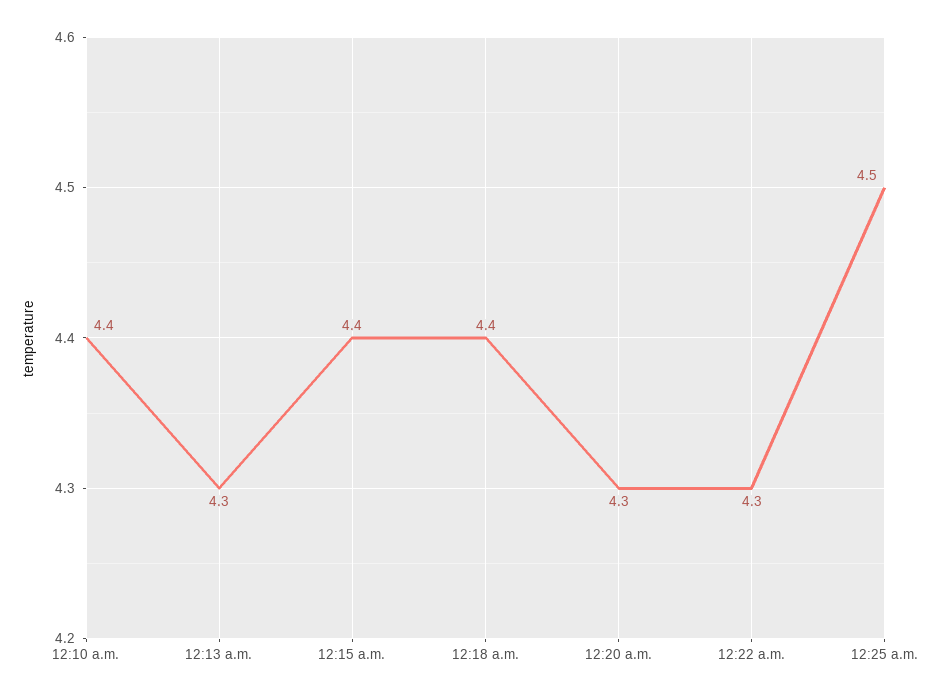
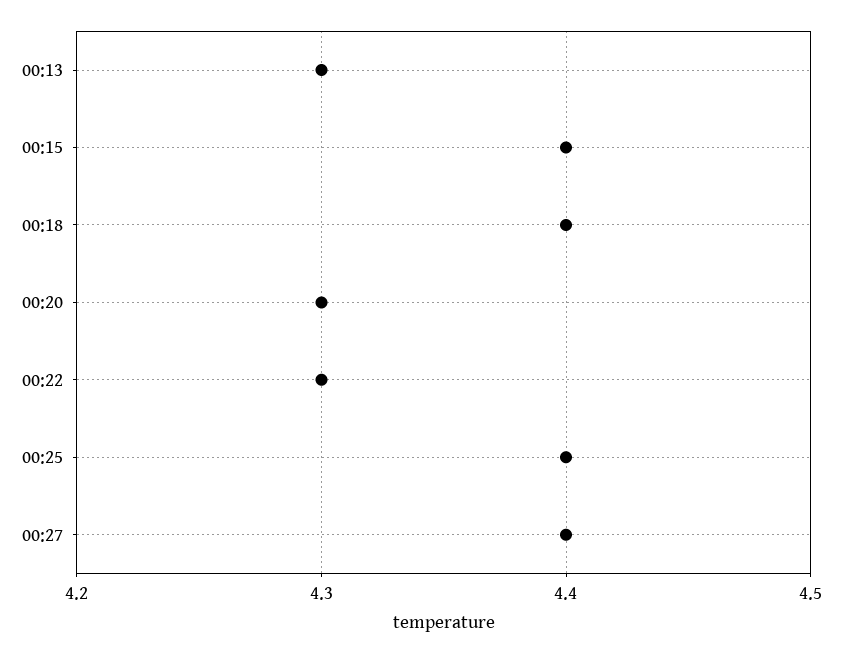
12:10 a.m.: 4.4 -> none
12:25 a.m.: 4.5 -> 4.4
00:27: none -> 4.4

